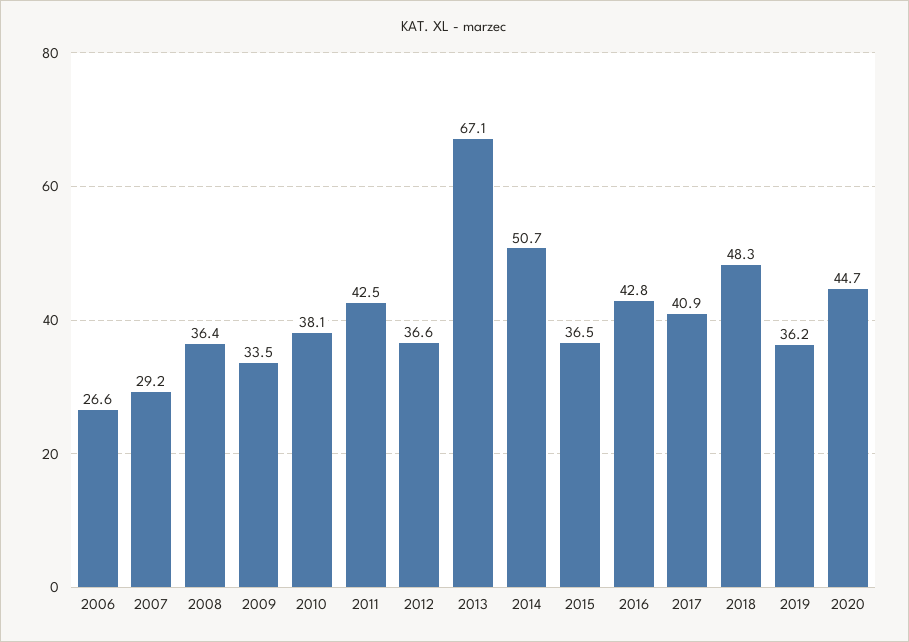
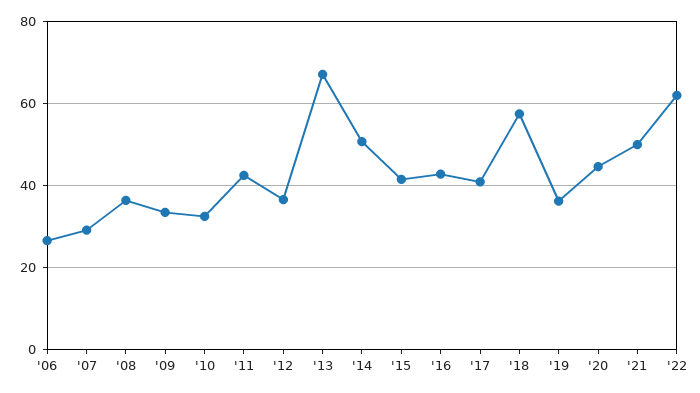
2010: 38.1 -> 32
2015: 36.5 -> 42
2018: 48.3 -> 58
'21: none -> 50
'22: none -> 62

